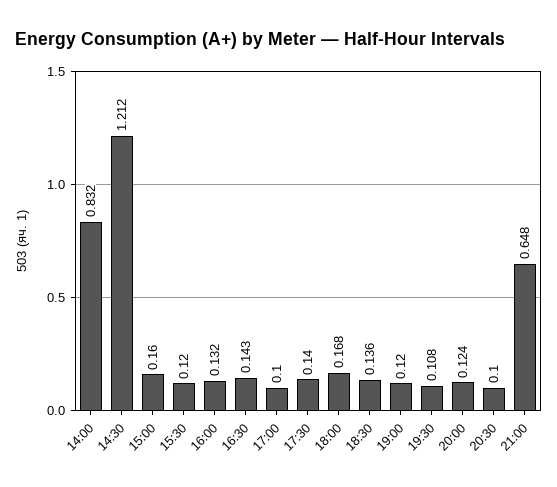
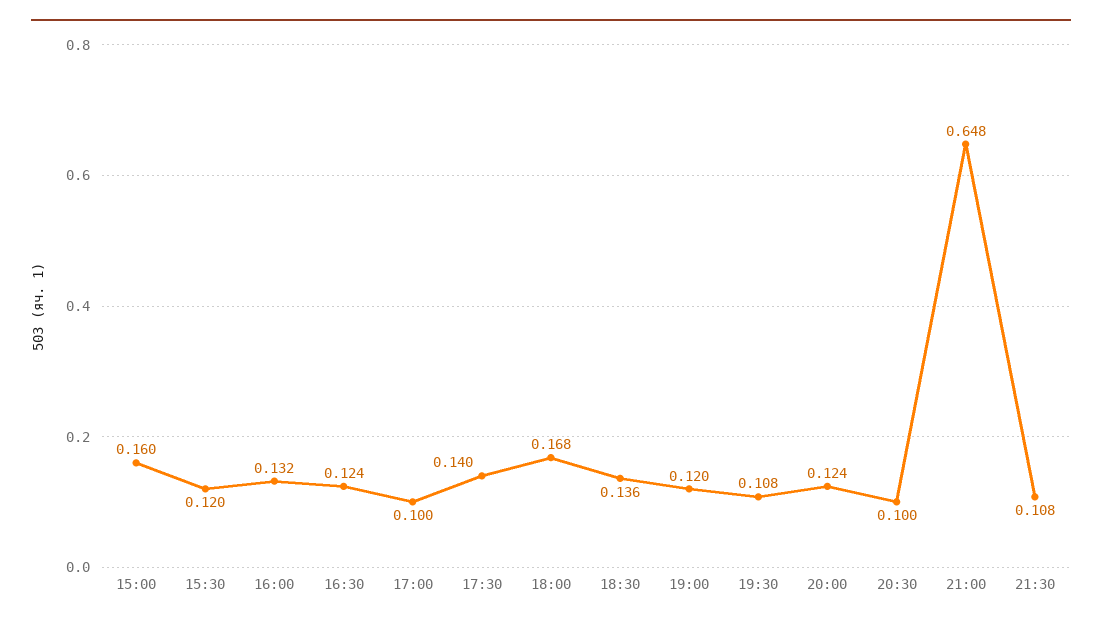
14:00: 0.832 -> none
14:30: 1.212 -> none
16:30: 0.143 -> 0.124
21:30: none -> 0.108

